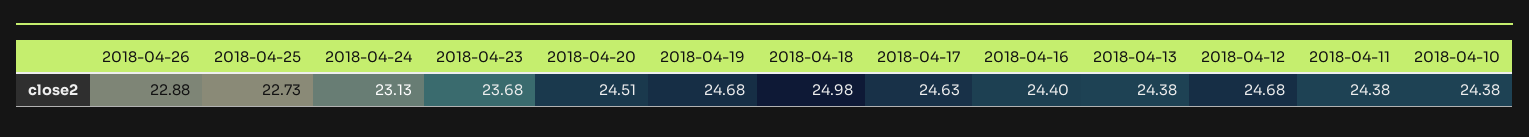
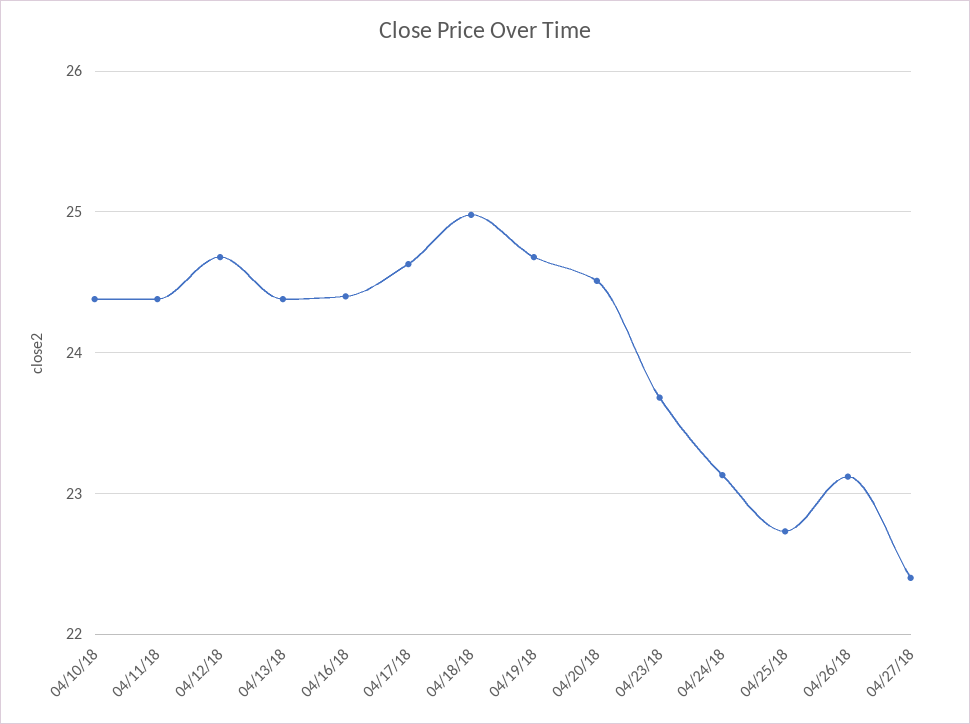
2018-04-26: 22.88 -> 23.1
04/27/18: none -> 22.4

